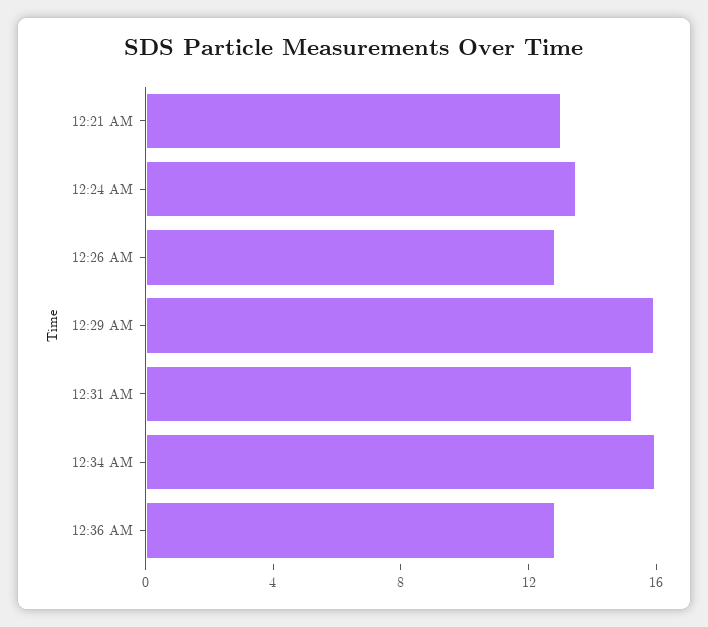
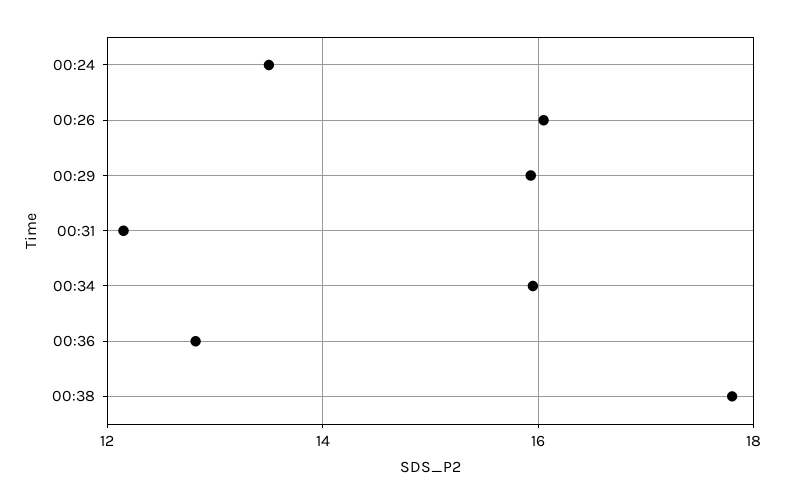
12:21 AM: 13 -> none
12:26 AM: 13 -> 16
12:31 AM: 15 -> 12.2
00:38: none -> 17.8

